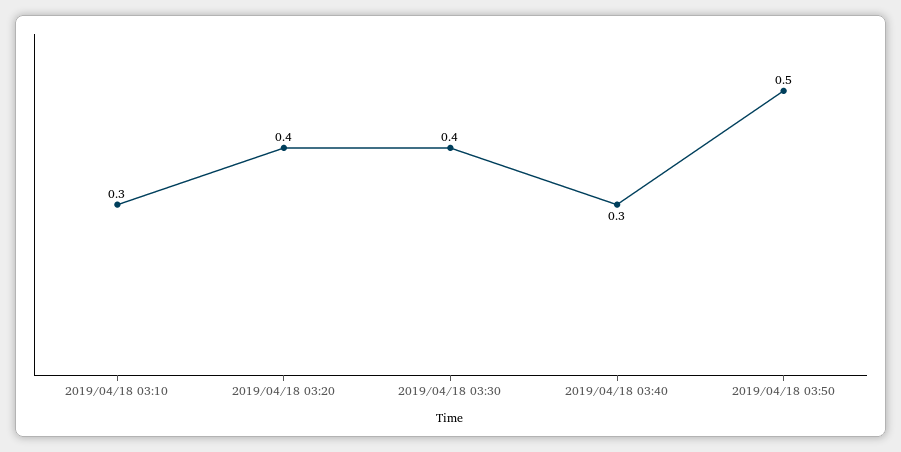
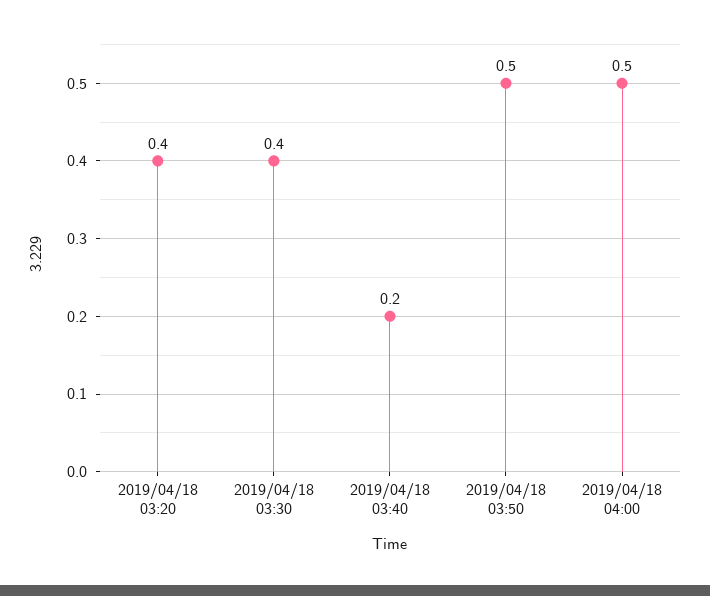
2019/04/18 03:10: 0.3 -> none
2019/04/18 03:40: 0.3 -> 0.2
2019/04/18 04:00: none -> 0.5

